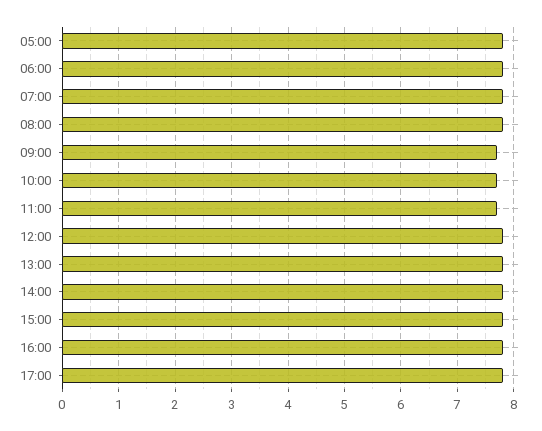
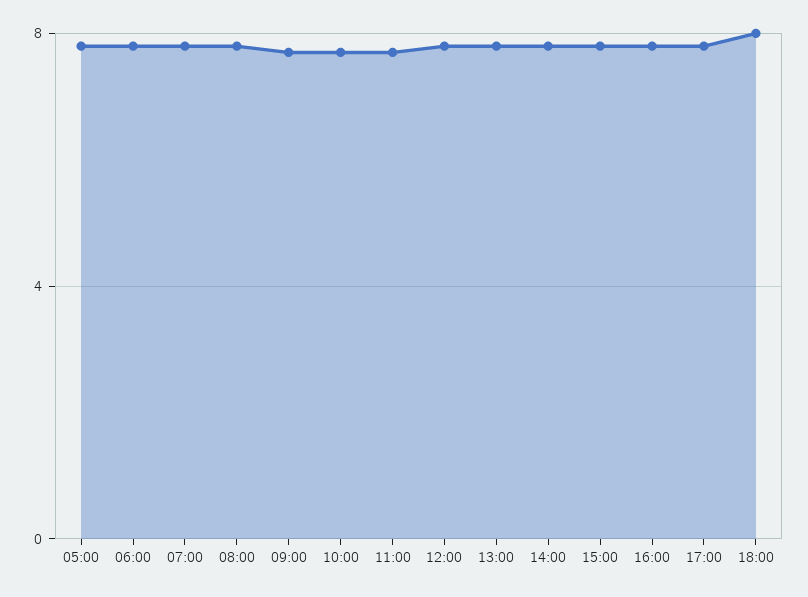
18:00: none -> 8

